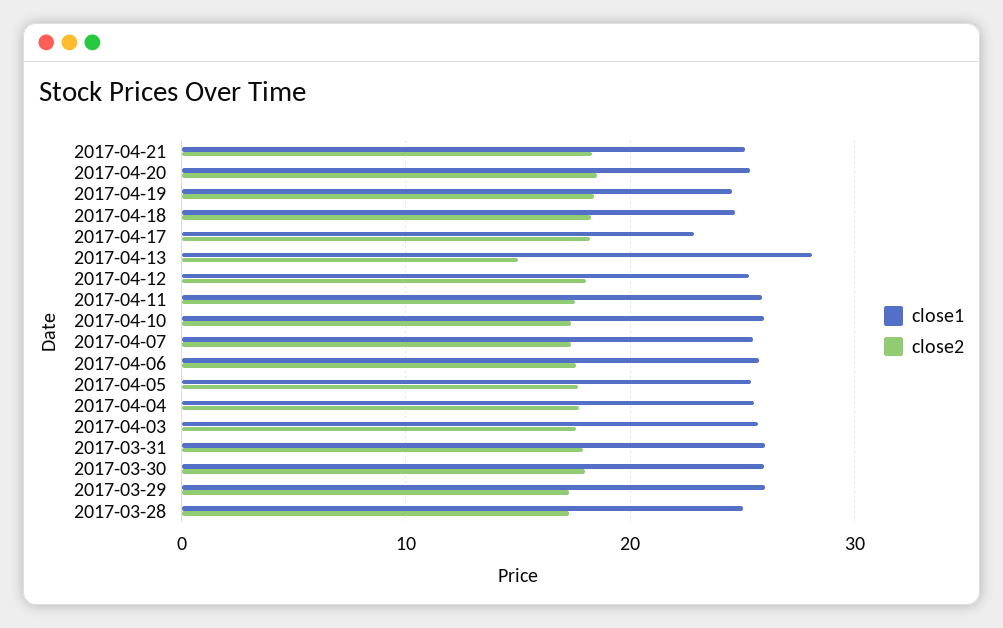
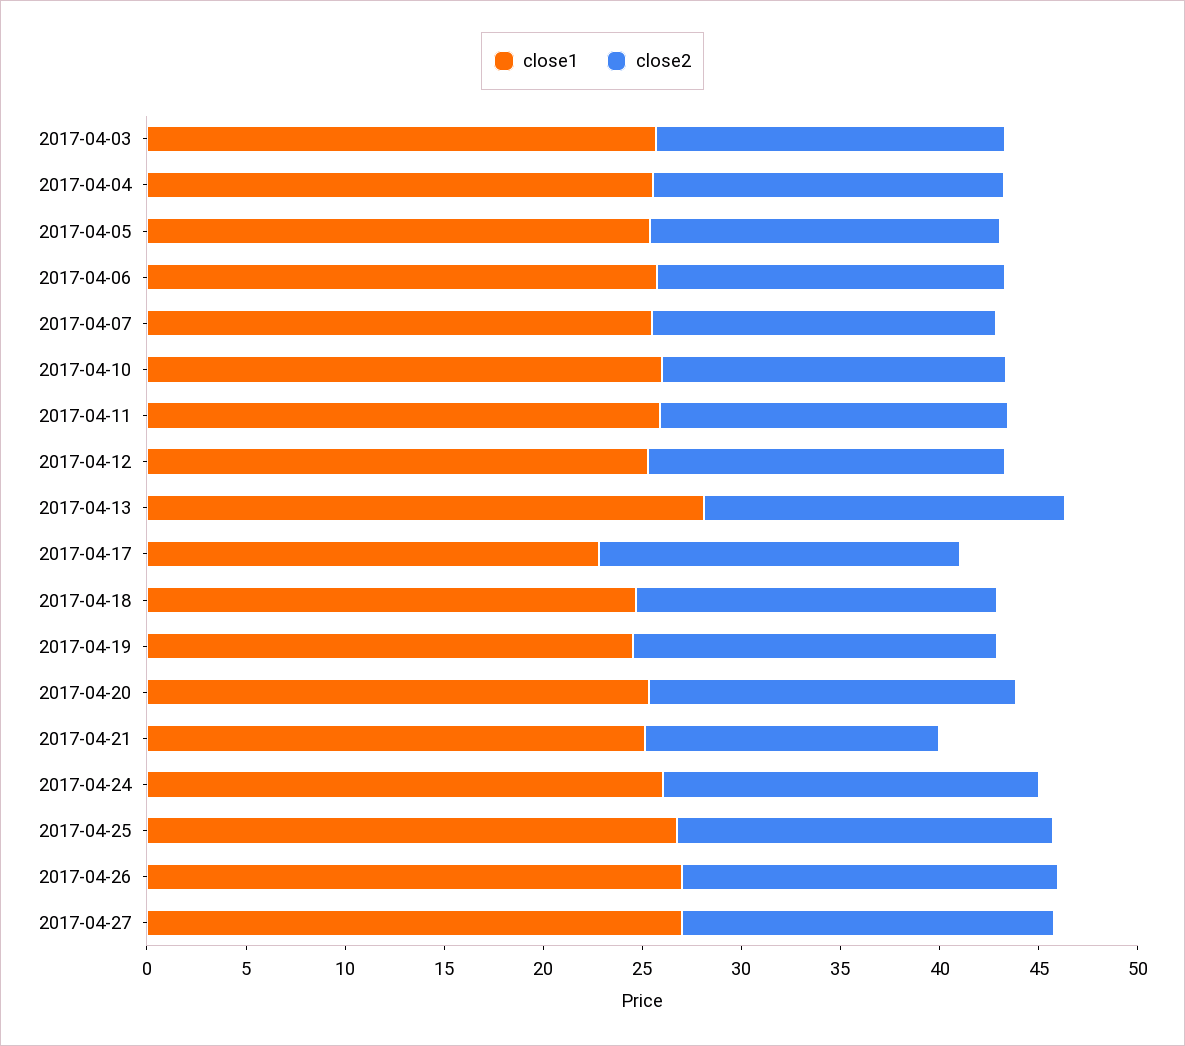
close2, 2017-04-21: 18 -> 15
close2, 2017-04-13: 15 -> 18
close1, 2017-03-31: 26 -> none
close2, 2017-03-31: 18 -> none
close1, 2017-03-30: 26 -> none
close2, 2017-03-30: 18 -> none
close1, 2017-03-29: 26 -> none
close2, 2017-03-29: 17 -> none
close1, 2017-03-28: 25 -> none
close2, 2017-03-28: 17 -> none
close1, 2017-04-24: none -> 26
close2, 2017-04-24: none -> 19
close1, 2017-04-25: none -> 27
close2, 2017-04-25: none -> 19
close1, 2017-04-26: none -> 27
close2, 2017-04-26: none -> 19
close1, 2017-04-27: none -> 27
close2, 2017-04-27: none -> 19

